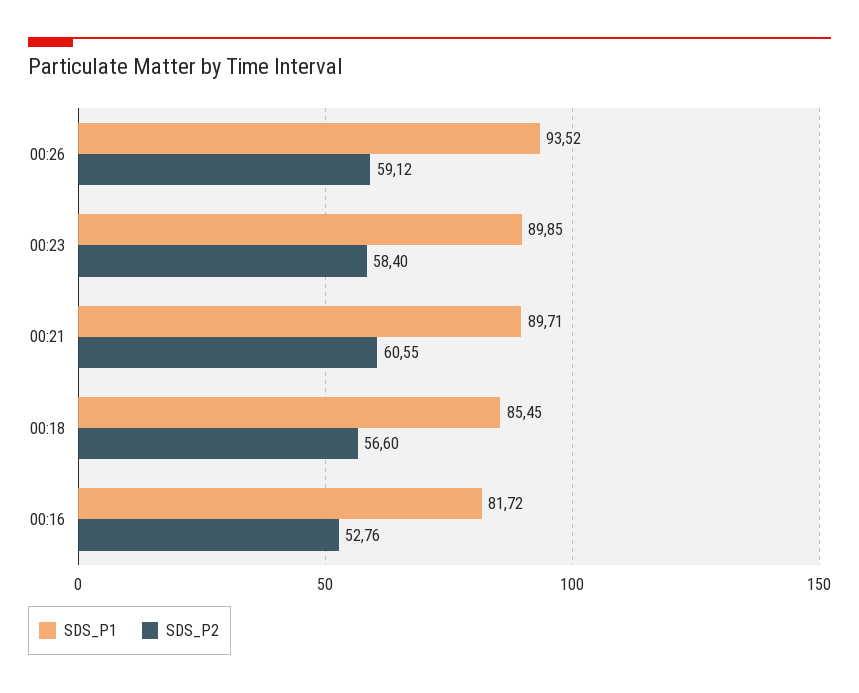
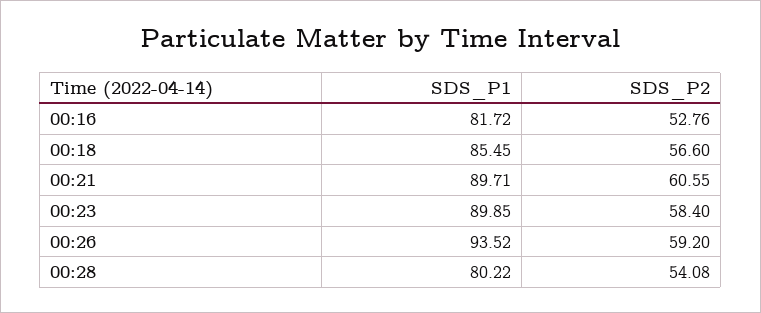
SDS_P2, 00:26: 59.12 -> 59.2
SDS_P1, 00:28: none -> 80.22
SDS_P2, 00:28: none -> 54.08

